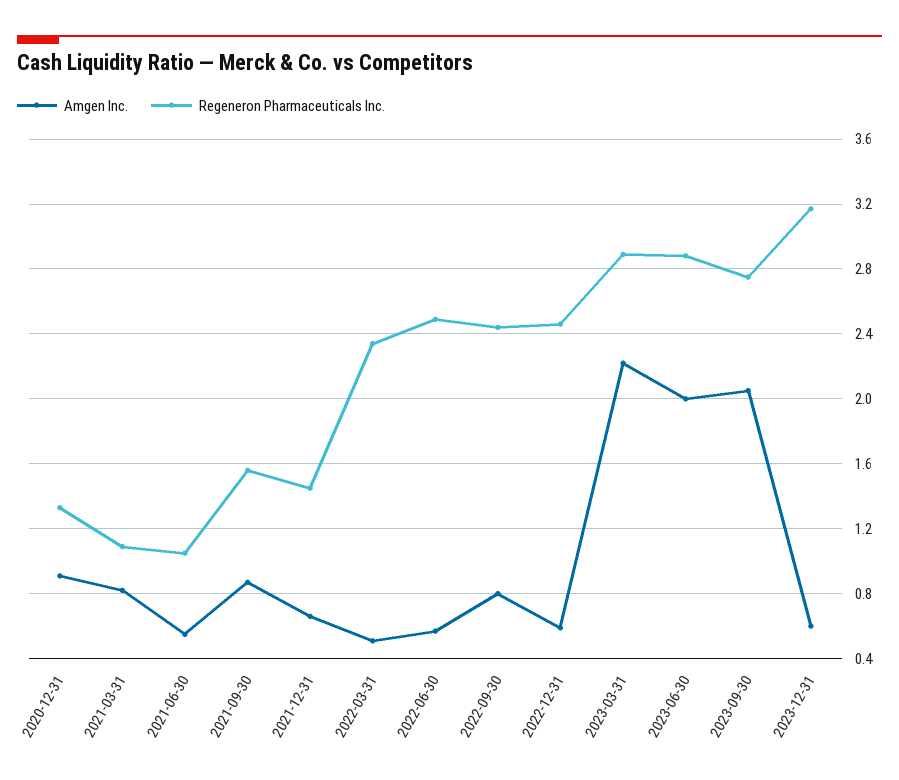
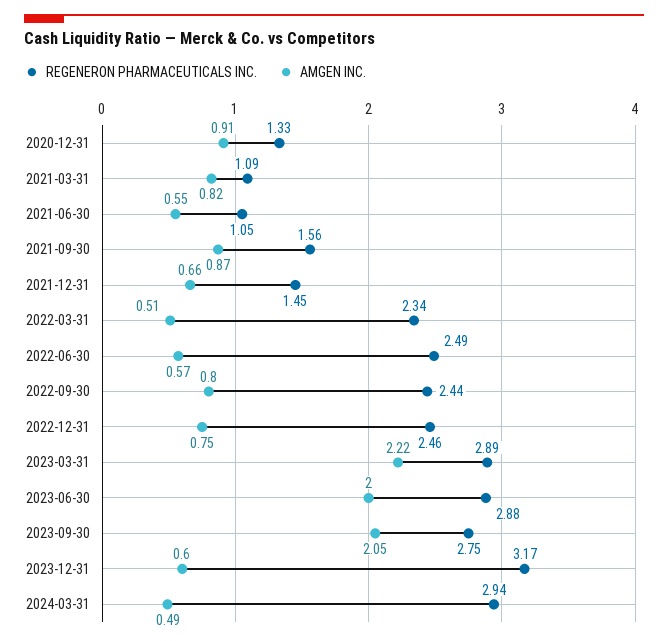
Amgen Inc., 2022-12-31: 0.6 -> 0.75
Regeneron Pharmaceuticals Inc., 2024-03-31: none -> 2.94
Amgen Inc., 2024-03-31: none -> 0.49

